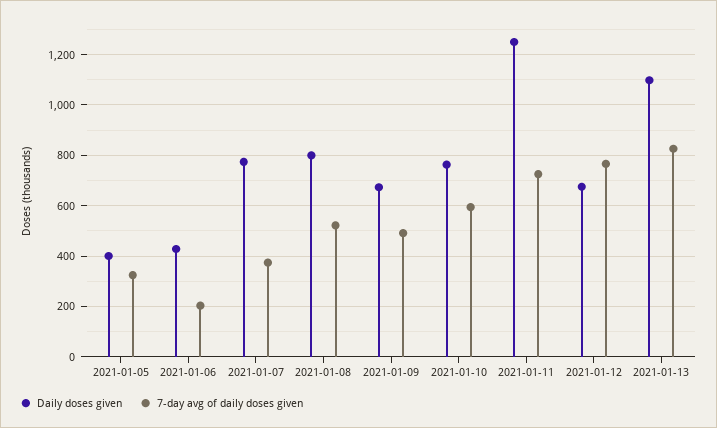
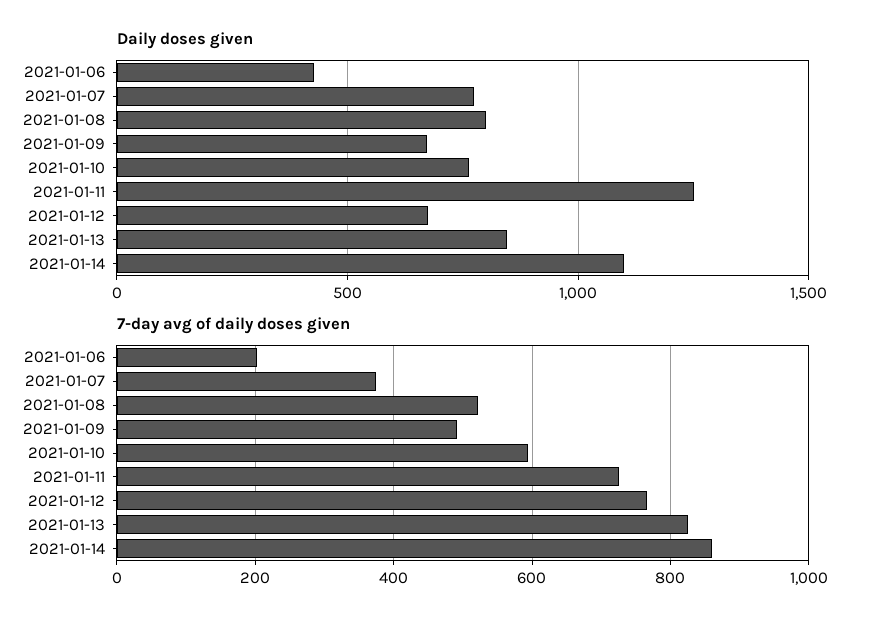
Daily doses given, 2021-01-05: 400 -> none
7-day avg of daily doses given, 2021-01-05: 325 -> none
Daily doses given, 2021-01-13: 1100 -> 850
Daily doses given, 2021-01-14: none -> 1100
7-day avg of daily doses given, 2021-01-14: none -> 860

